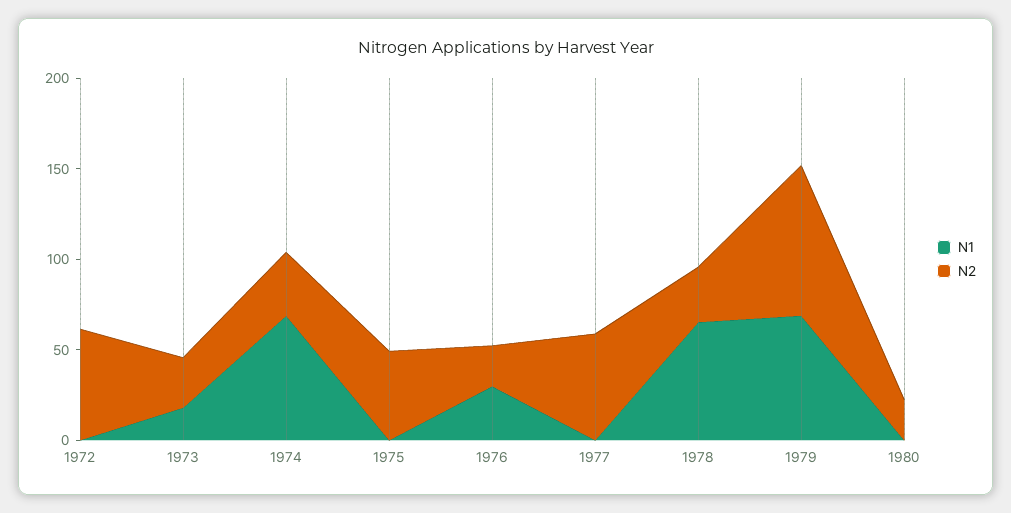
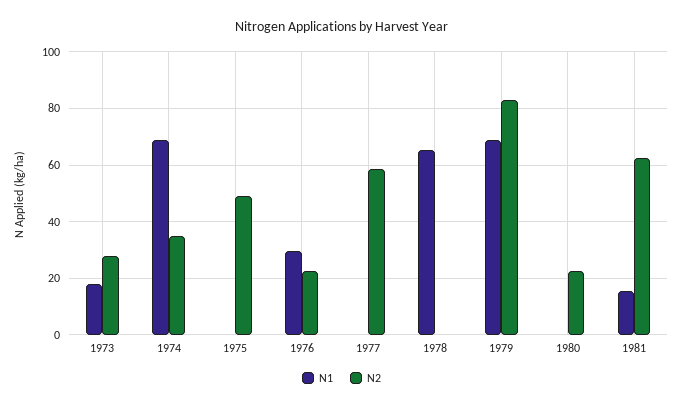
N1, 1972: 0 -> none
N2, 1972: 60 -> none
N2, 1978: 30 -> 0
N1, 1981: none -> 15
N2, 1981: none -> 62.5

